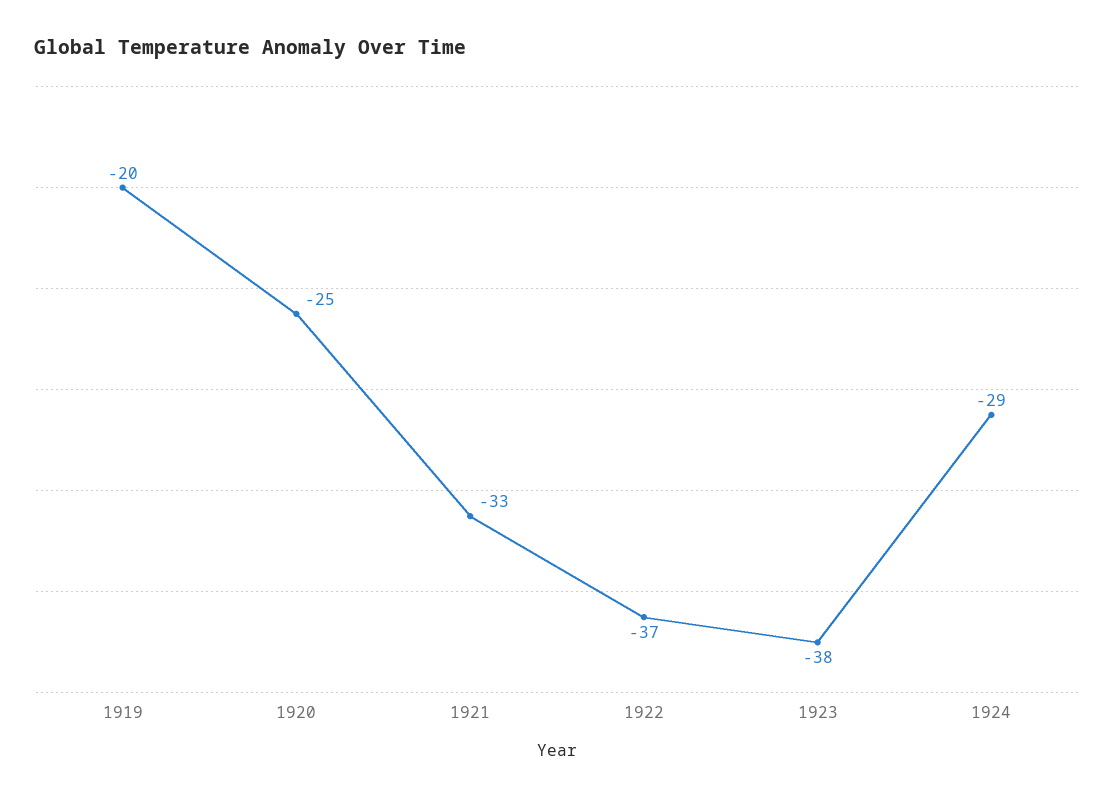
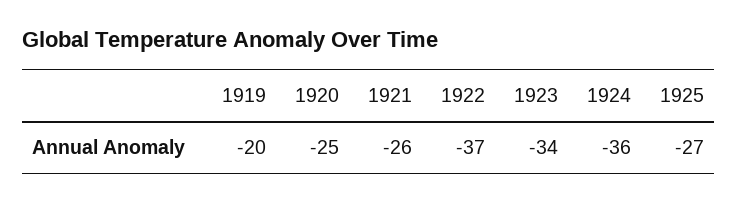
1921: -33 -> -26
1923: -38 -> -34
1924: -29 -> -36
1925: none -> -27

